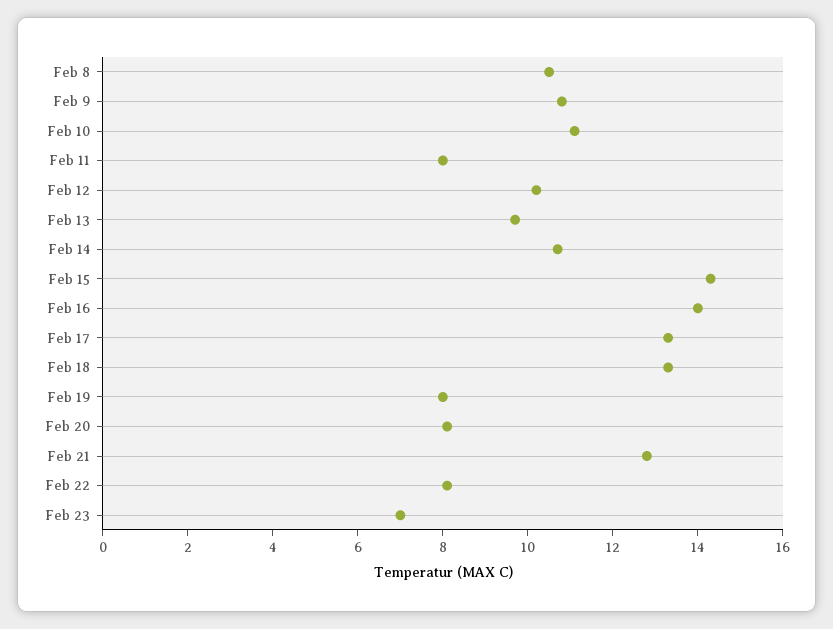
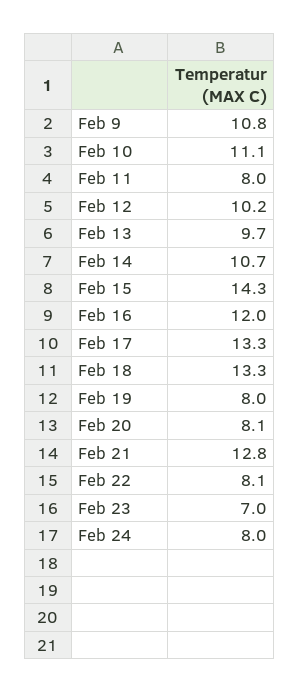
Feb 8: 10.5 -> none
Feb 16: 14 -> 12
Feb 24: none -> 8

